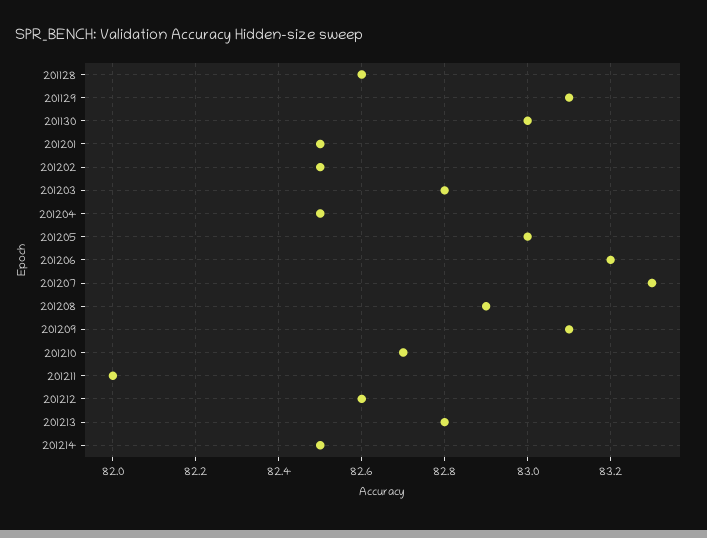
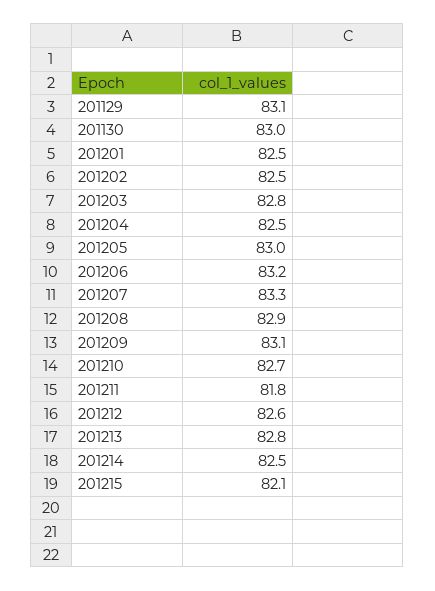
201128: 82.6 -> none
201211: 82 -> 81.8
201215: none -> 82.1

